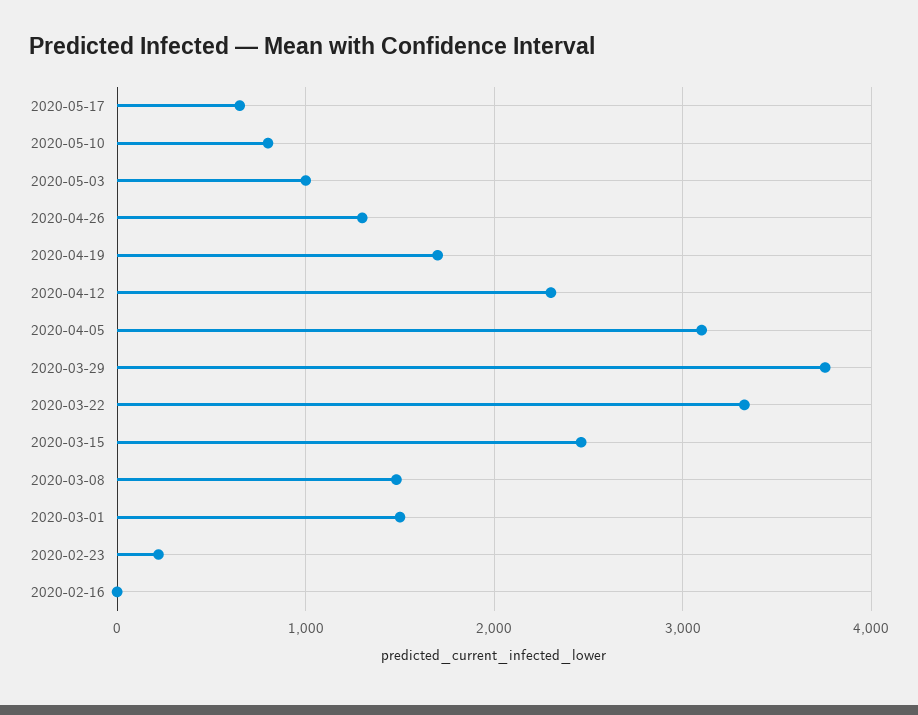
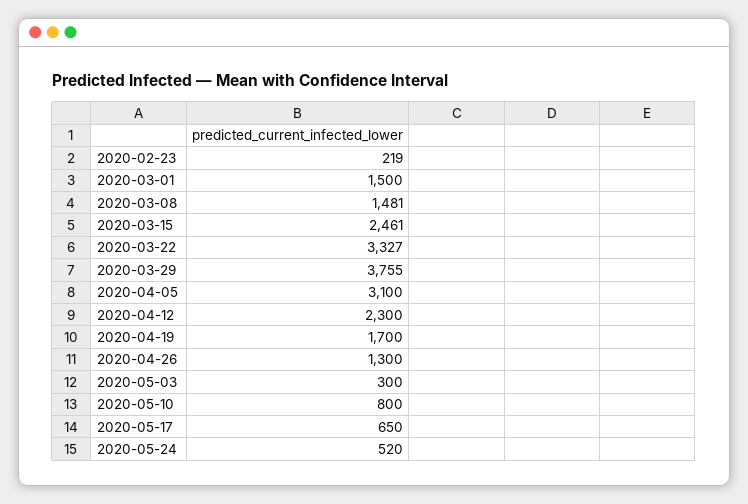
2020-05-03: 1000 -> 300
2020-02-16: 0 -> none
2020-05-24: none -> 520

